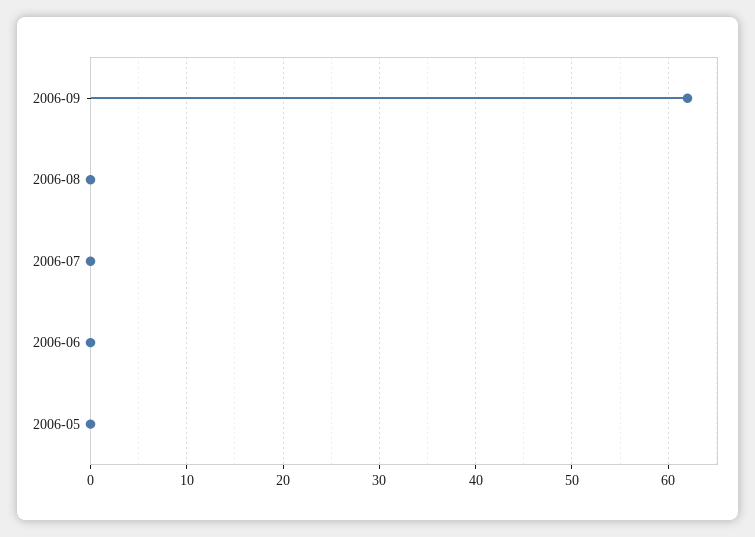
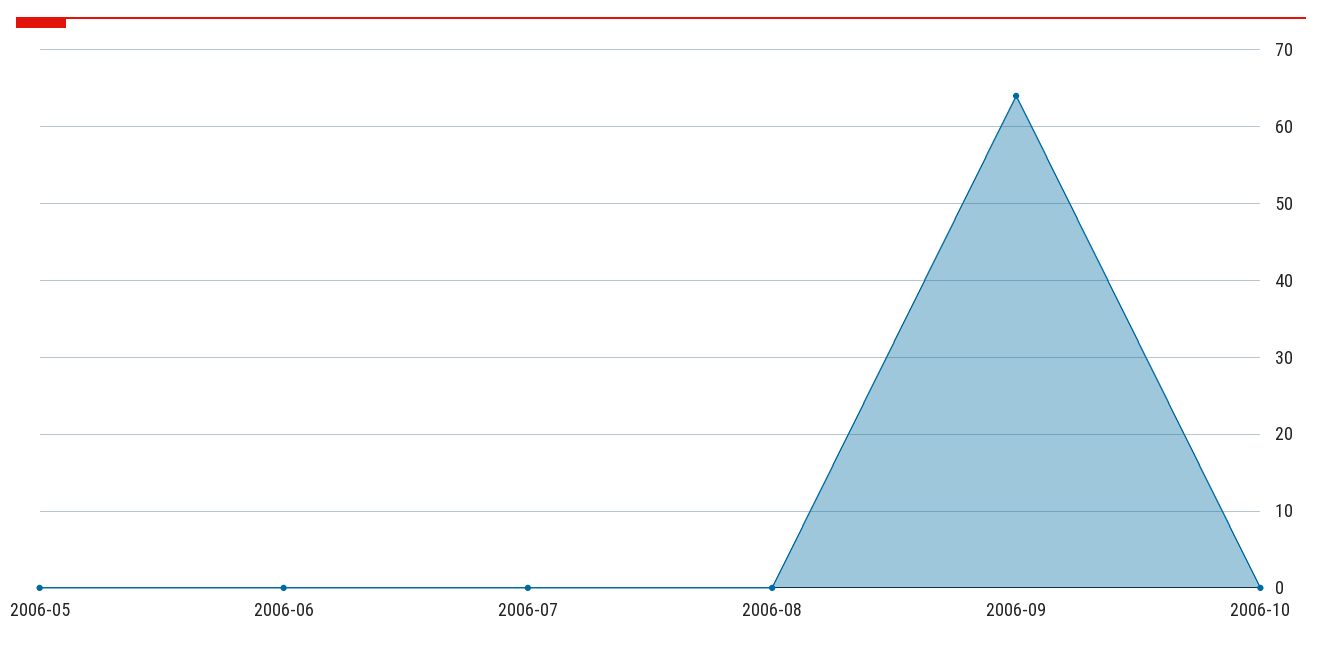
2006-09: 62 -> 64
2006-10: none -> 0

